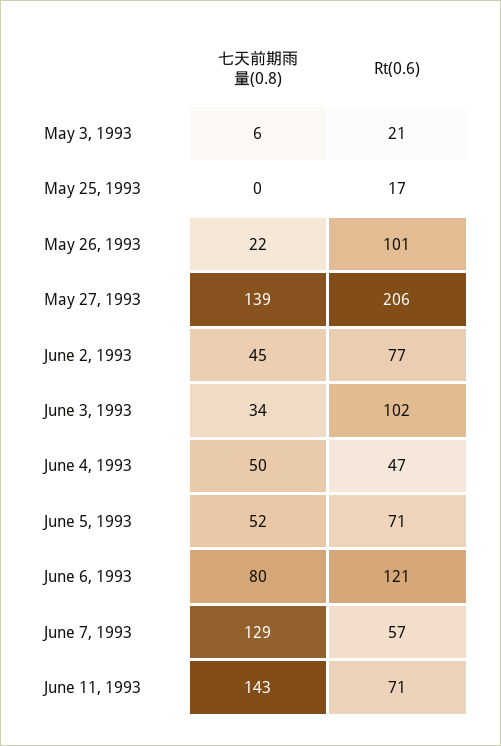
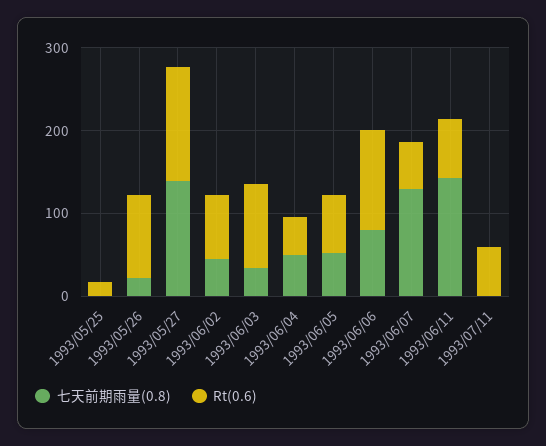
七天前期雨量(0.8), May 3, 1993: 6 -> none
Rt(0.6), May 3, 1993: 21 -> none
Rt(0.6), May 27, 1993: 206 -> 140
七天前期雨量(0.8), 1993/07/11: none -> 0
Rt(0.6), 1993/07/11: none -> 60

